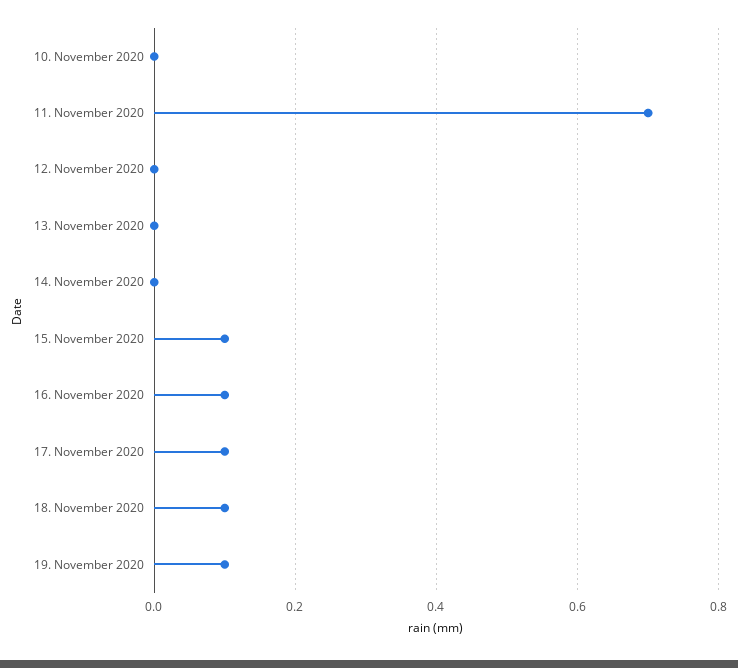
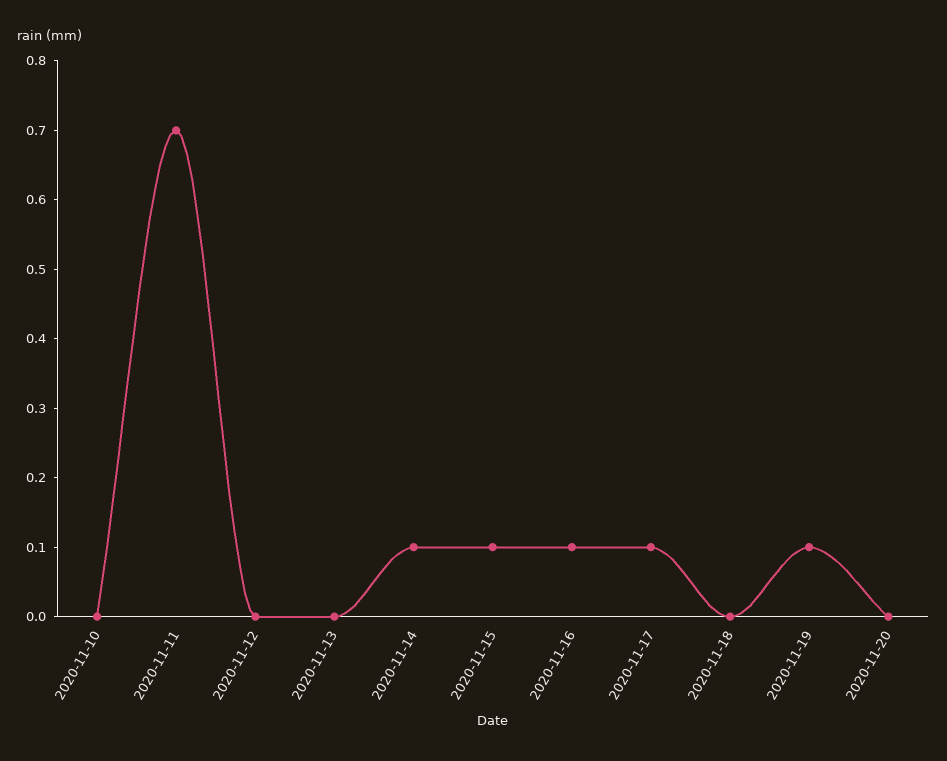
14. November 2020: 0 -> 0.1
18. November 2020: 0.1 -> 0
2020-11-20: none -> 0

